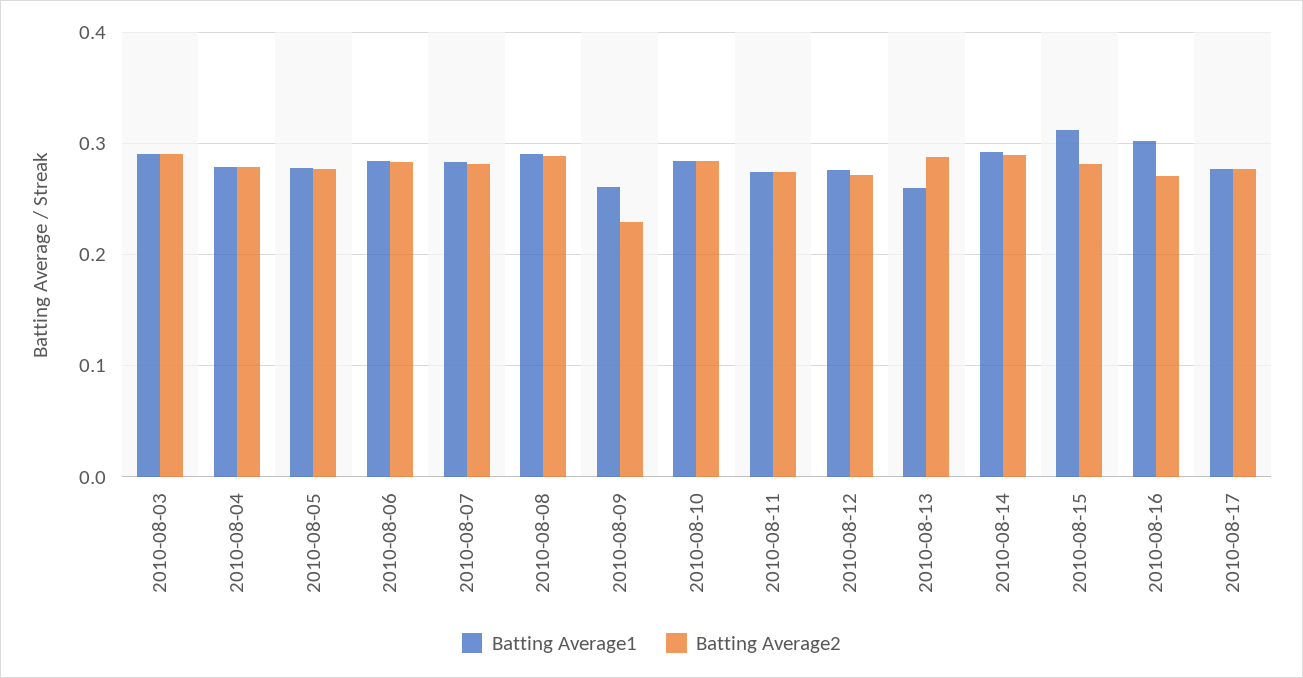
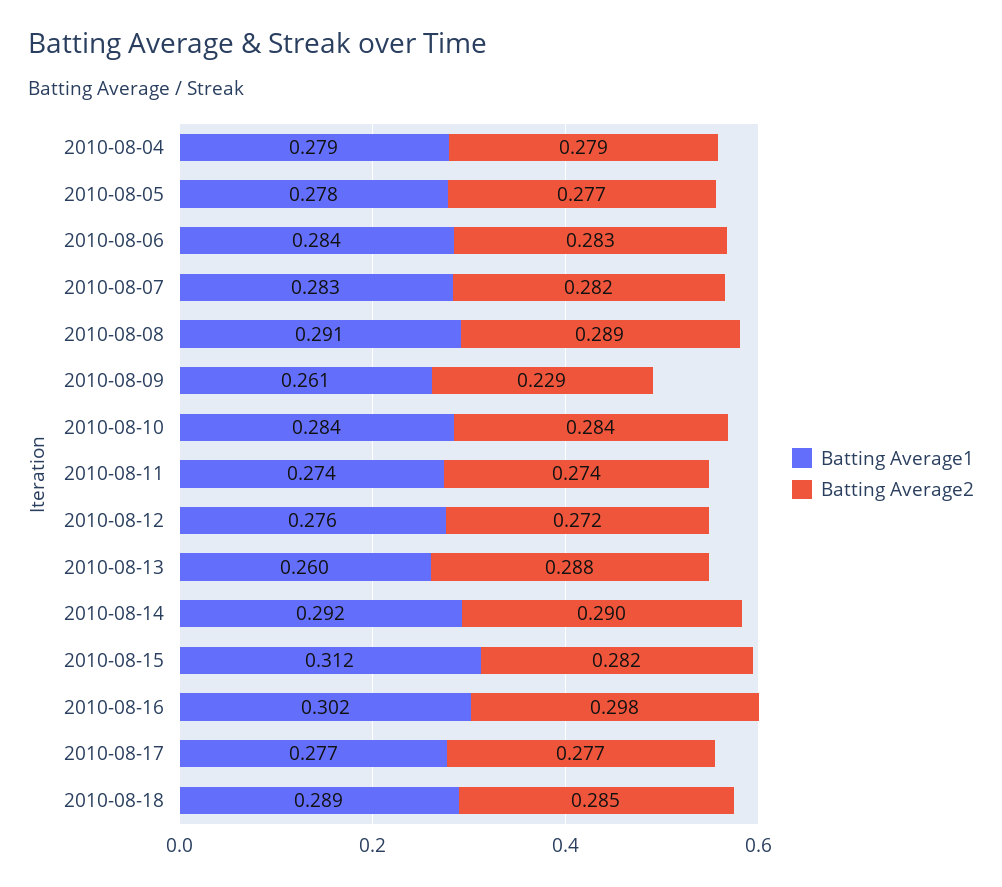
Batting Average1, 2010-08-03: 0.29 -> none
Batting Average2, 2010-08-03: 0.29 -> none
Batting Average2, 2010-08-16: 0.27 -> 0.298
Batting Average1, 2010-08-18: none -> 0.289
Batting Average2, 2010-08-18: none -> 0.285

